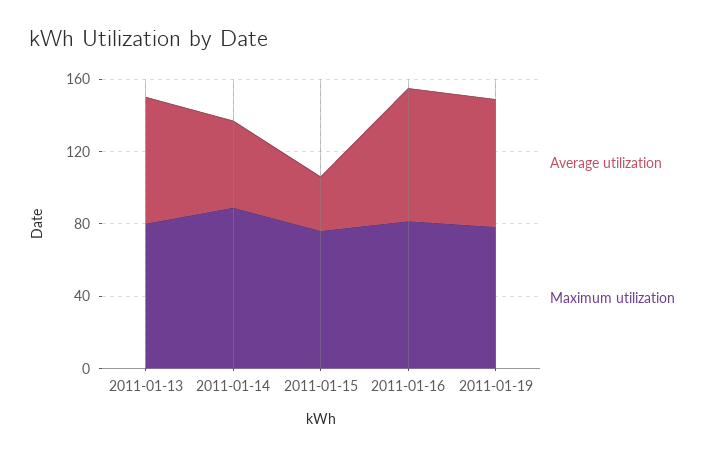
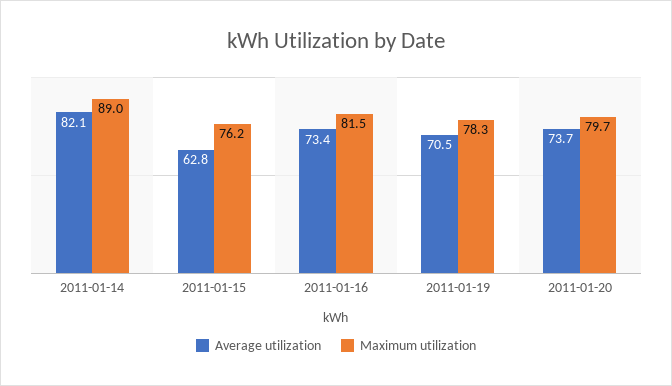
Average utilization, 2011-01-13: 70 -> none
Maximum utilization, 2011-01-13: 80 -> none
Average utilization, 2011-01-14: 50 -> 82.1
Average utilization, 2011-01-15: 30 -> 62.8
Average utilization, 2011-01-20: none -> 73.7
Maximum utilization, 2011-01-20: none -> 79.7

